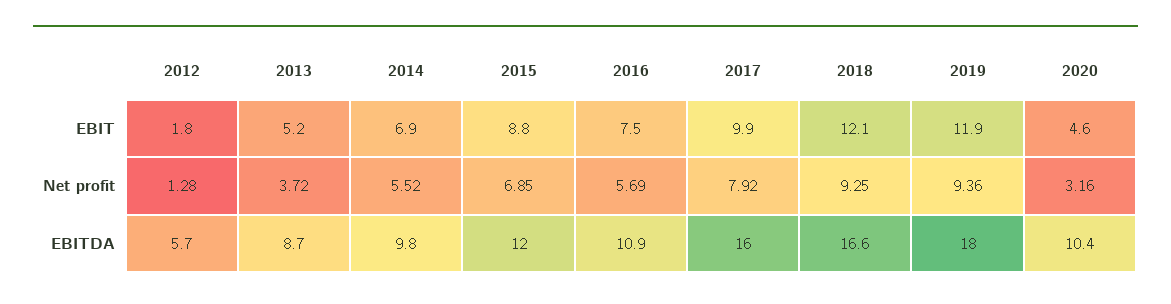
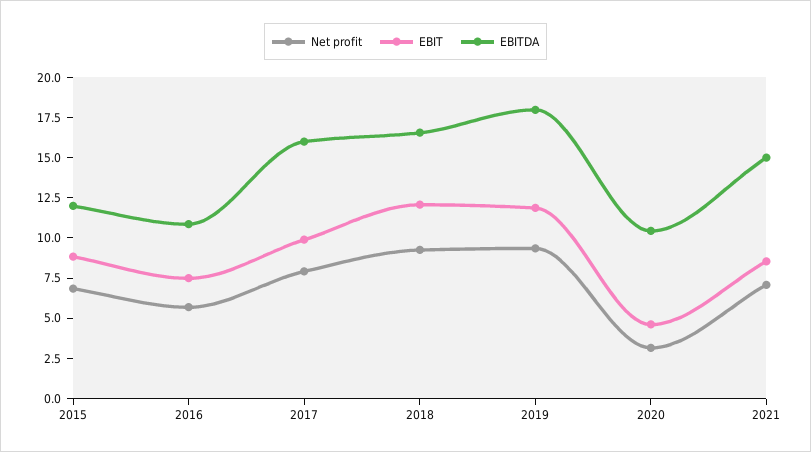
EBIT, 2012: 1.8 -> none
EBIT, 2013: 5.2 -> none
EBIT, 2014: 6.9 -> none
Net profit, 2012: 1.28 -> none
Net profit, 2013: 3.72 -> none
Net profit, 2014: 5.52 -> none
EBITDA, 2012: 5.7 -> none
EBITDA, 2013: 8.7 -> none
EBITDA, 2014: 9.8 -> none
Net profit, 2021: none -> 7
EBIT, 2021: none -> 8.5
EBITDA, 2021: none -> 15

